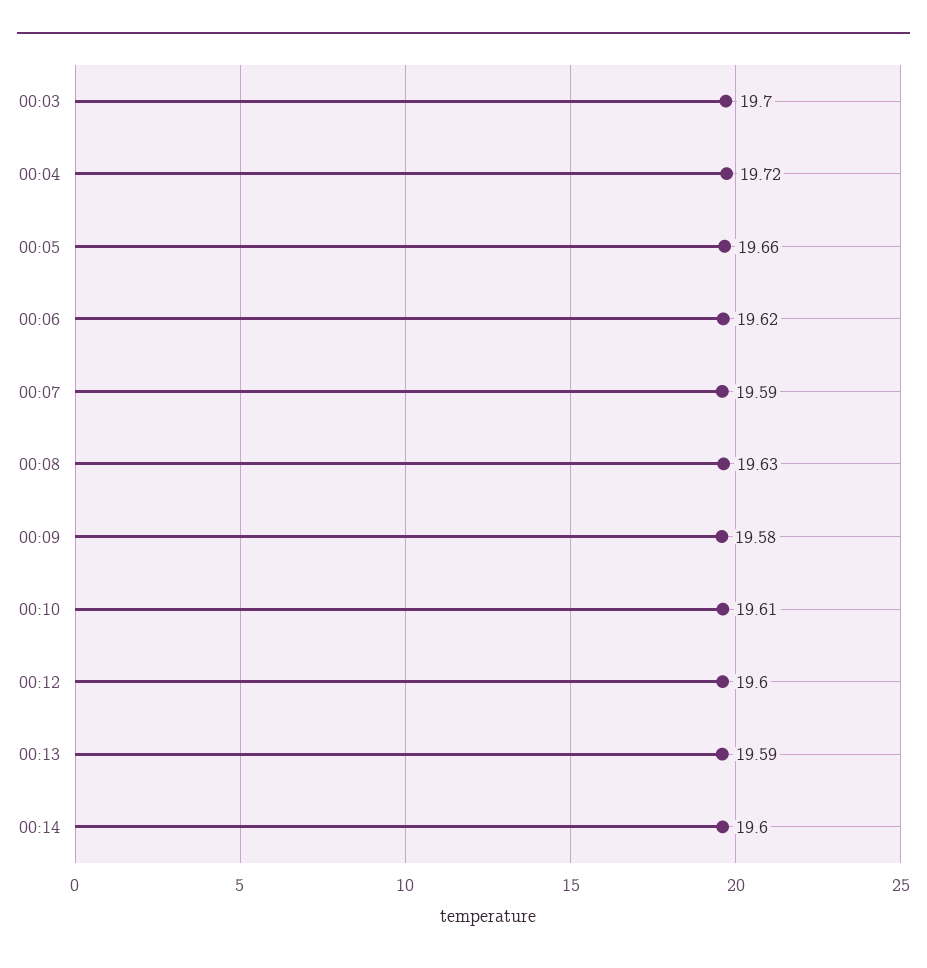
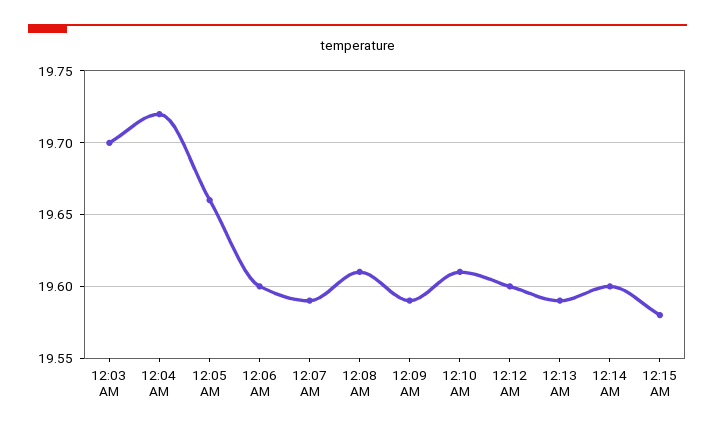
00:06: 19.62 -> 19.6
00:08: 19.63 -> 19.61
00:09: 19.58 -> 19.59
12:15 AM: none -> 19.58

